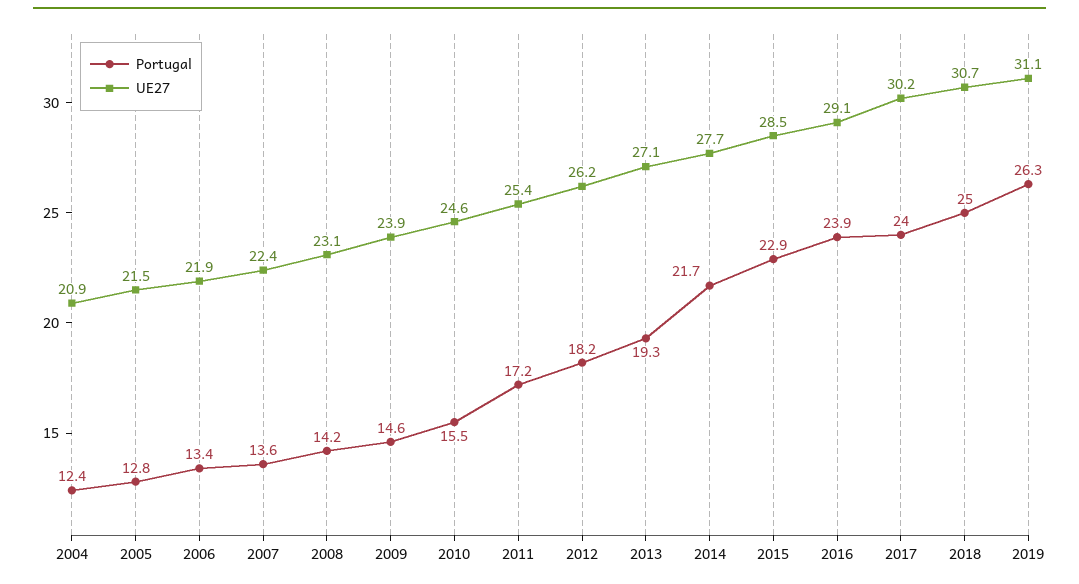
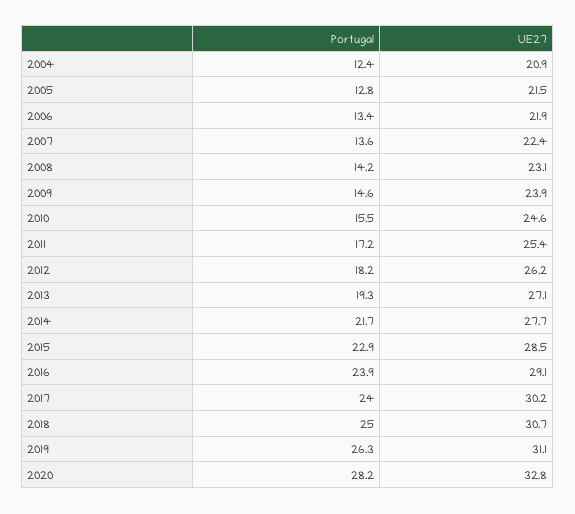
Portugal, 2020: none -> 28.2
UE27, 2020: none -> 32.8

